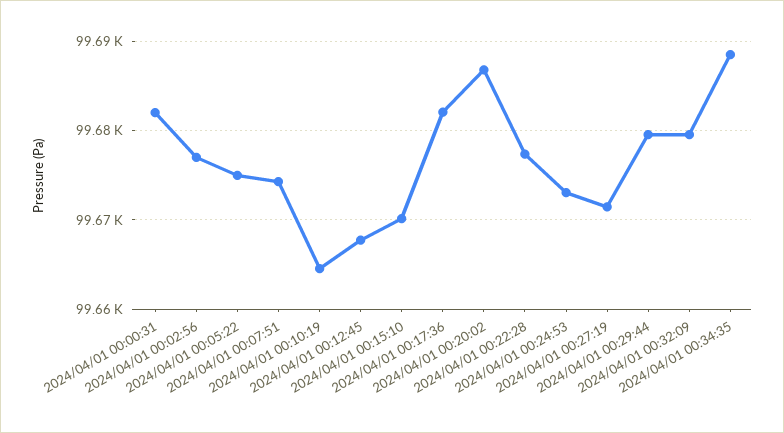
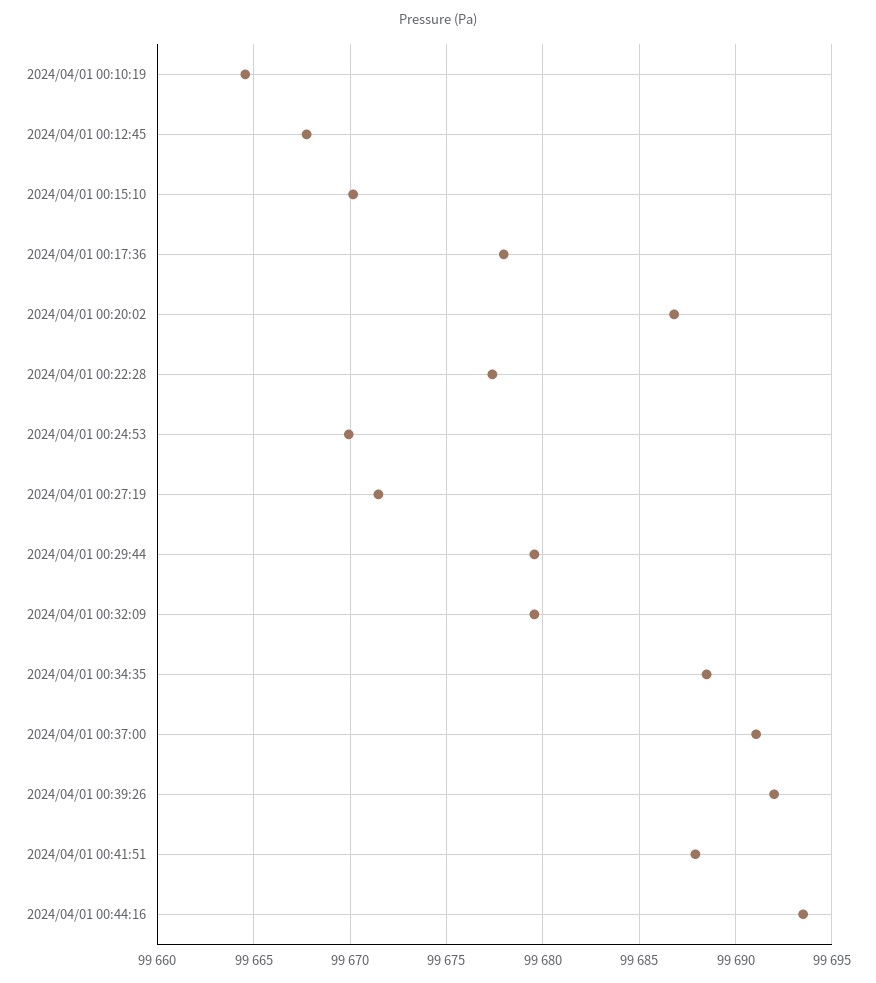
2024/04/01 00:00:31: 99682 -> none
2024/04/01 00:02:56: 99677 -> none
2024/04/01 00:05:22: 99675 -> none
2024/04/01 00:07:51: 99674 -> none
2024/04/01 00:17:36: 99682 -> 99678
2024/04/01 00:24:53: 99673 -> 99670
2024/04/01 00:37:00: none -> 99691
2024/04/01 00:39:26: none -> 99692
2024/04/01 00:41:51: none -> 99688
2024/04/01 00:44:16: none -> 99693.5

